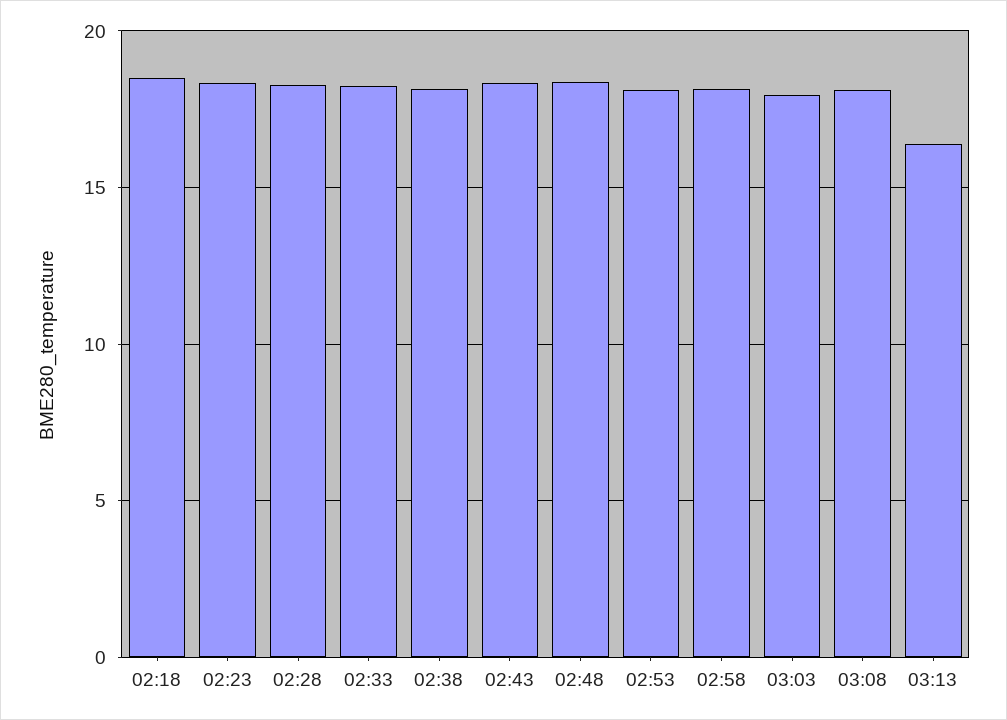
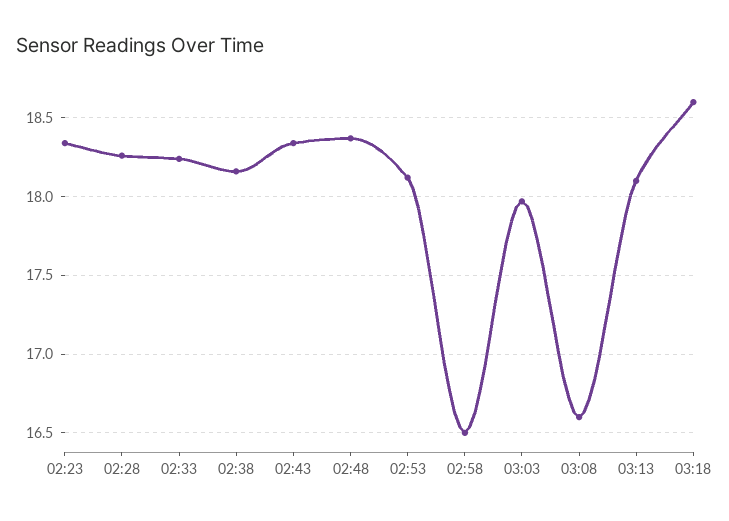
02:18: 18.5 -> none
02:58: 18 -> 16.5
03:08: 18 -> 16.6
03:13: 16.5 -> 18.1
03:18: none -> 18.6

